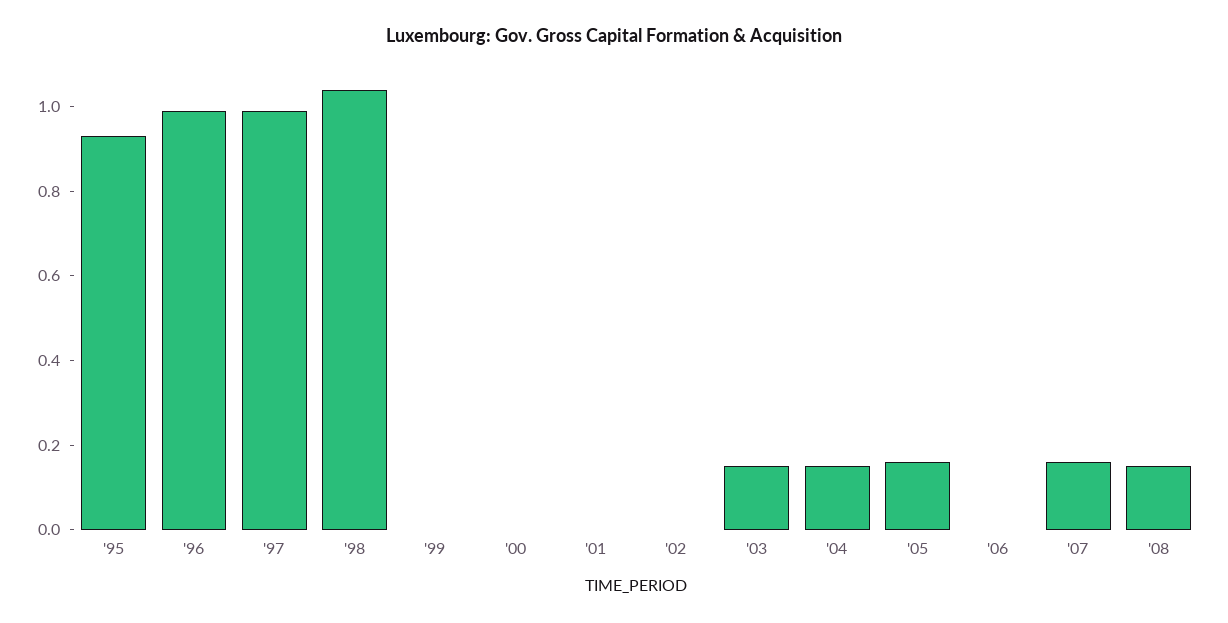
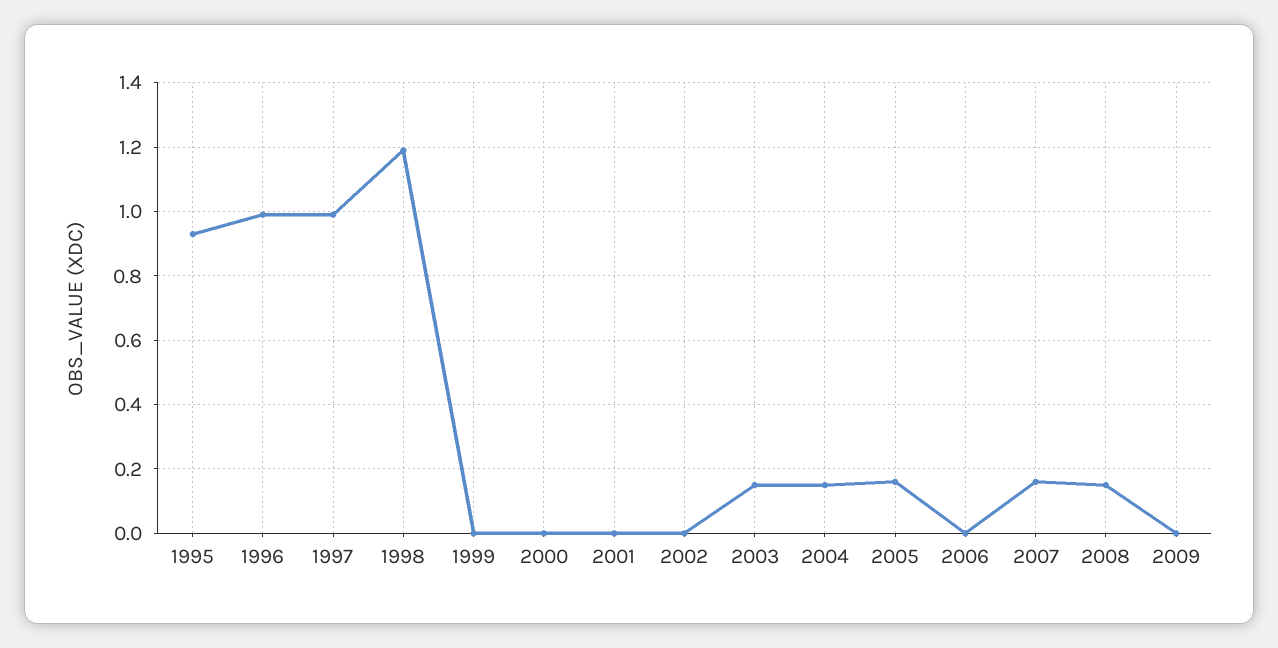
'98: 1.05 -> 1.2
2009: none -> 0

